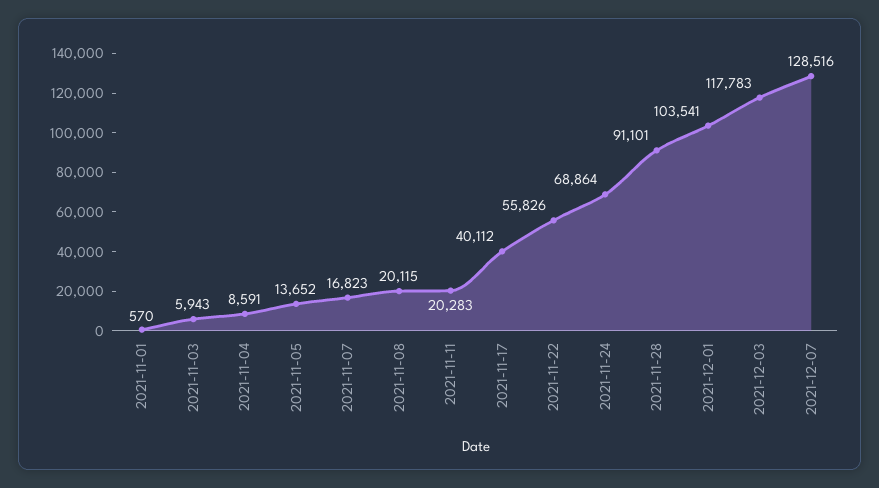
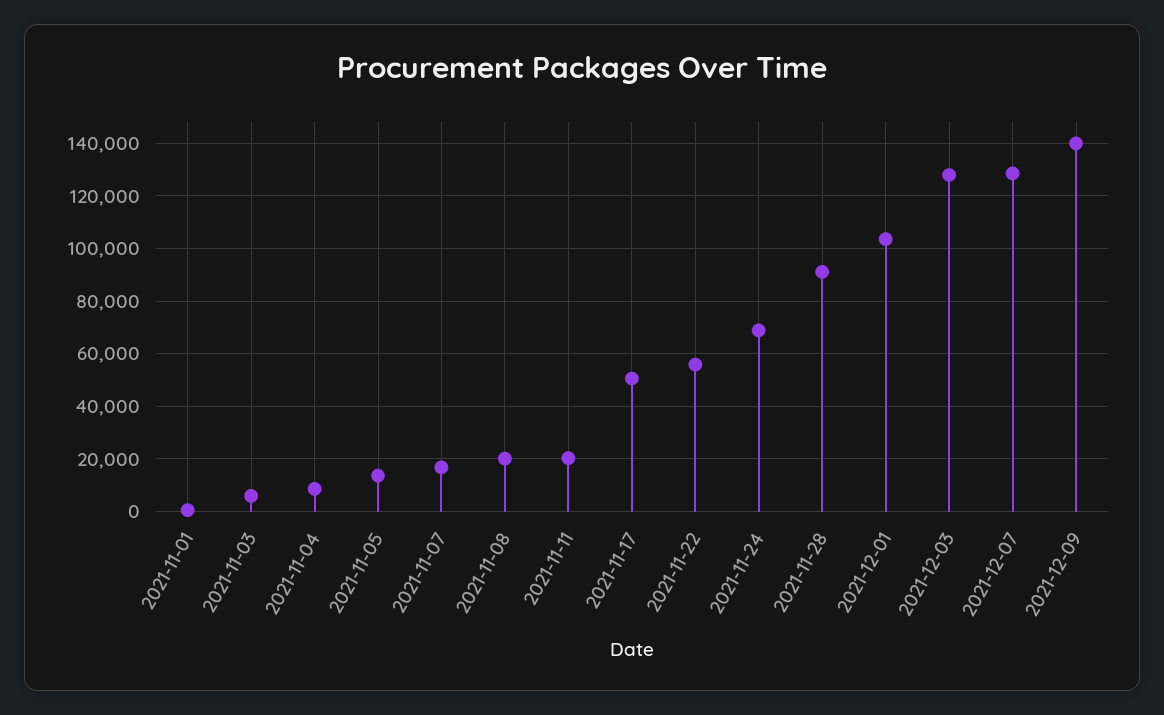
2021-11-17: 40112 -> 50000
2021-12-03: 117783 -> 127500
2021-12-09: none -> 140000

